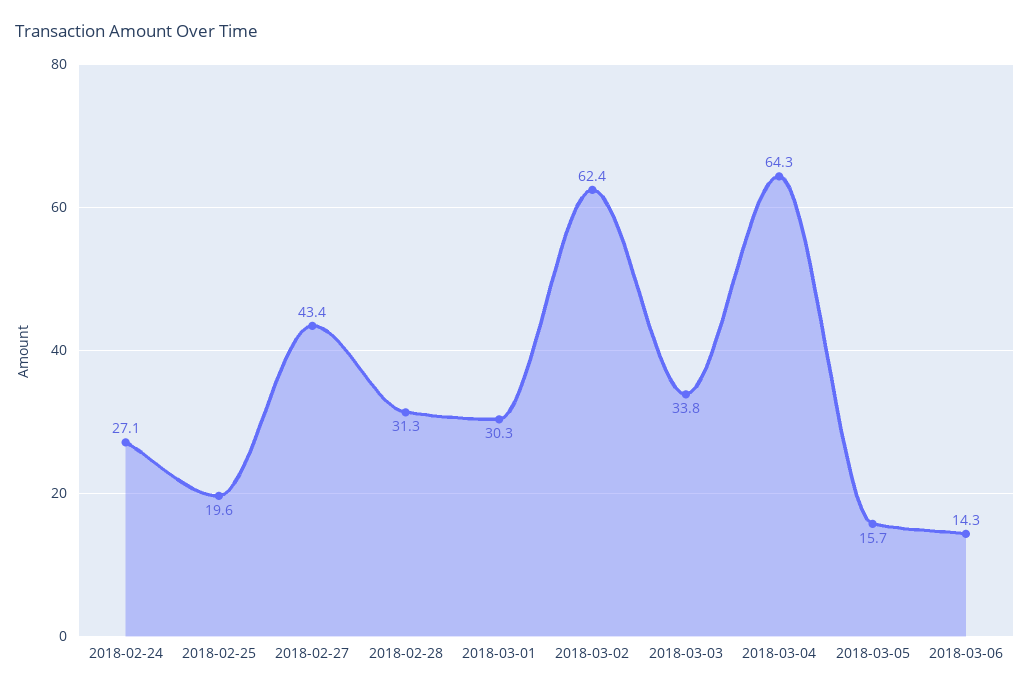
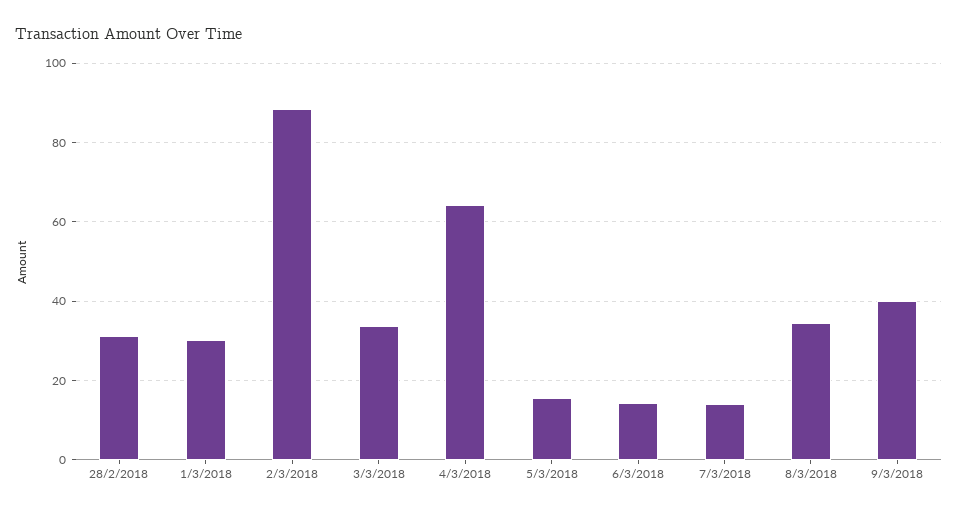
2018-02-24: 27.1 -> none
2018-02-25: 19.6 -> none
2018-02-27: 43.4 -> none
2018-03-02: 62.4 -> 88
7/3/2018: none -> 14
8/3/2018: none -> 34
9/3/2018: none -> 40

